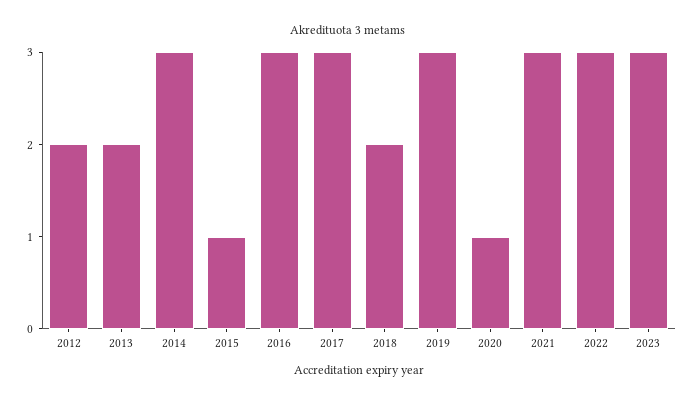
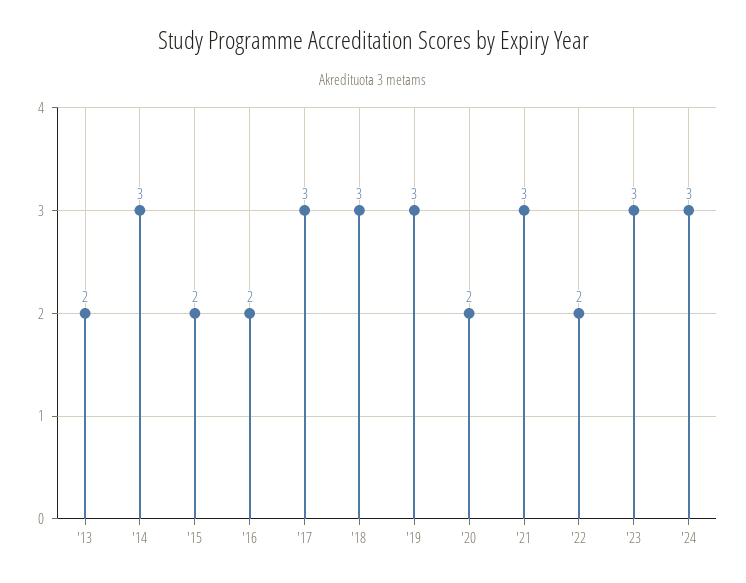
2012: 2 -> none
2015: 1 -> 2
2016: 3 -> 2
2018: 2 -> 3
2020: 1 -> 2
2022: 3 -> 2
'24: none -> 3

